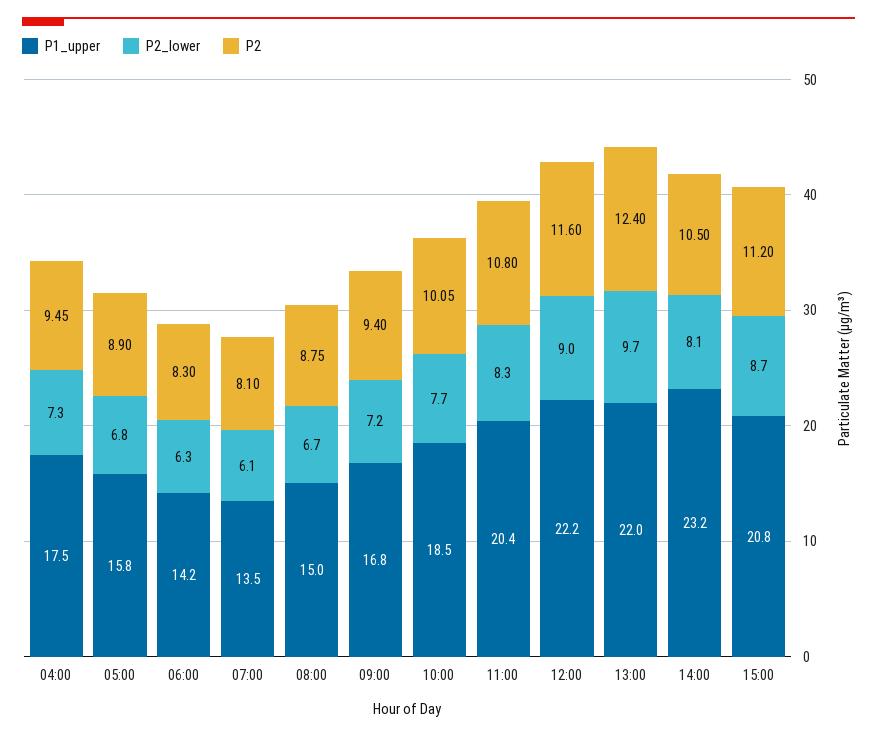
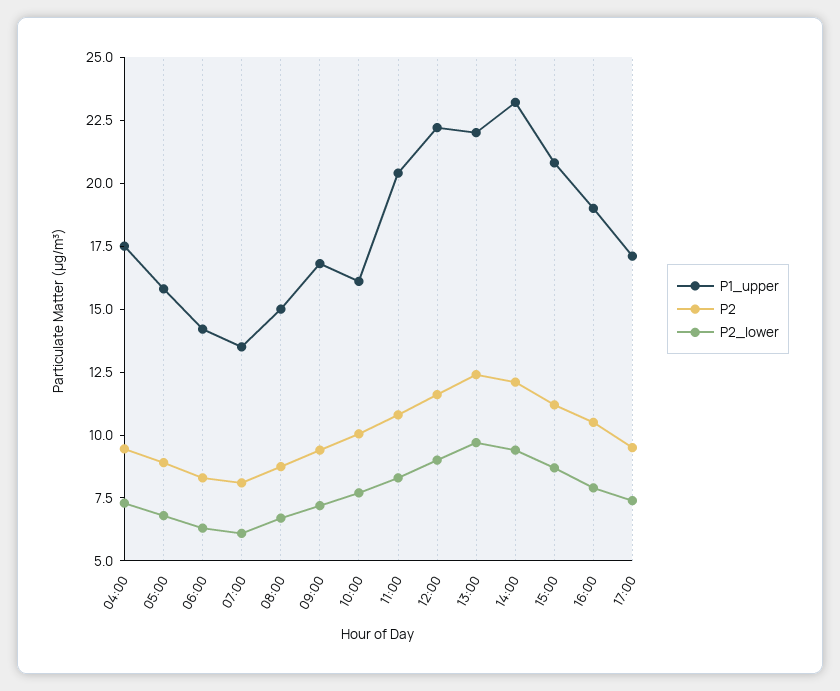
P1_upper, 10:00: 18.5 -> 16
P2_lower, 14:00: 8.1 -> 9.5
P2, 14:00: 10.5 -> 12
P1_upper, 16:00: none -> 19
P2, 16:00: none -> 10.5
P2_lower, 16:00: none -> 8
P1_upper, 17:00: none -> 17
P2, 17:00: none -> 9.5
P2_lower, 17:00: none -> 7.5

